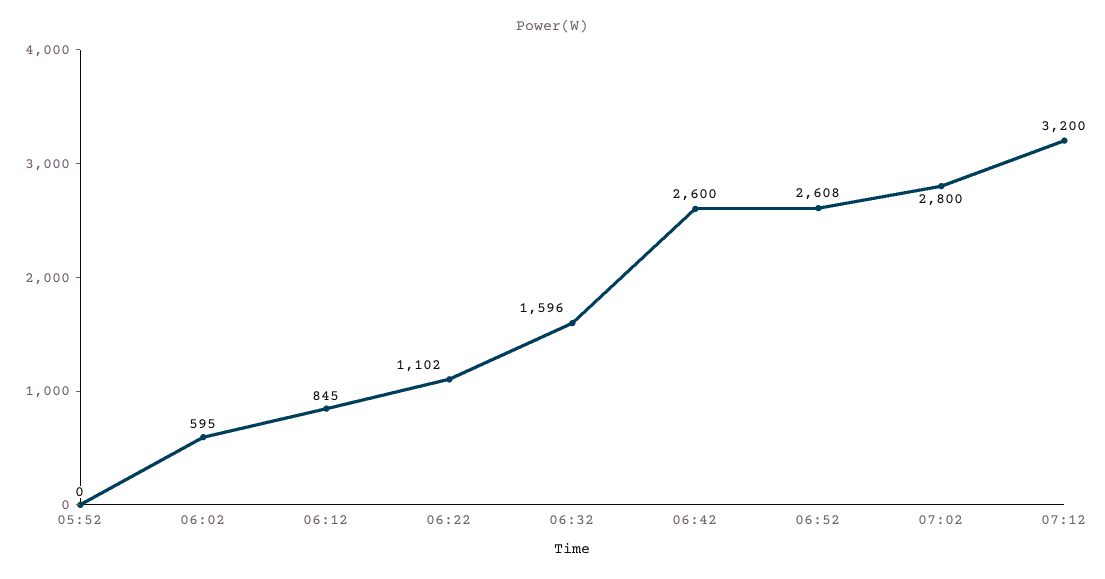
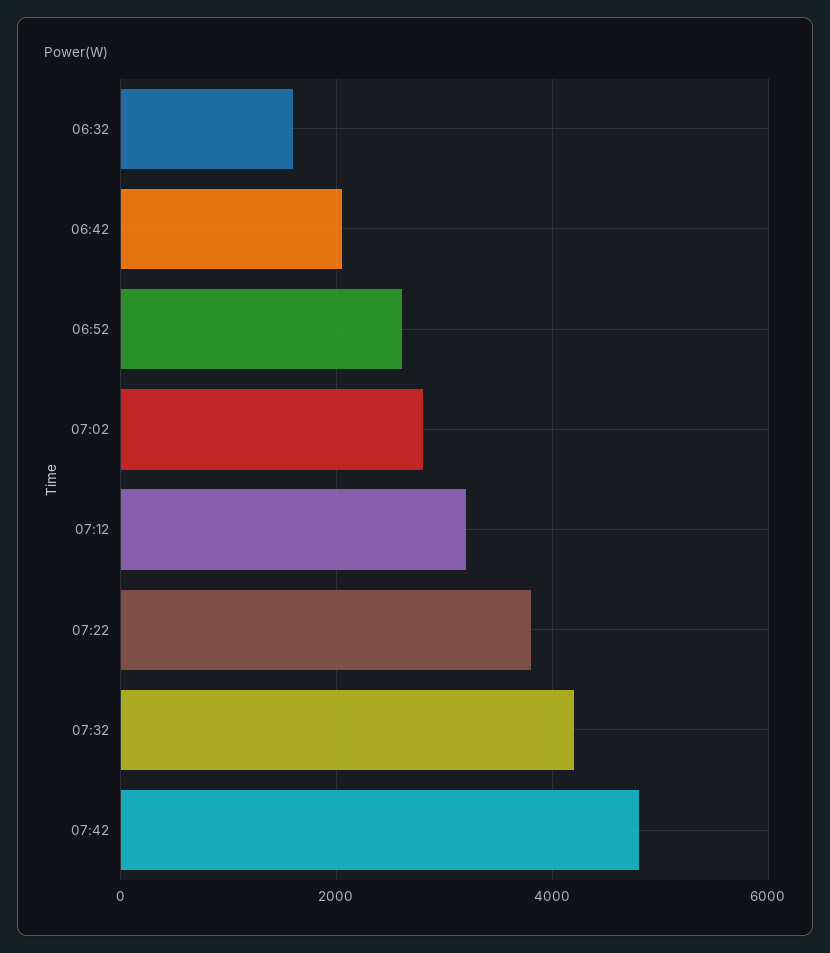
05:52: 0 -> none
06:02: 595 -> none
06:12: 845 -> none
06:22: 1102 -> none
06:42: 2600 -> 2000
07:22: none -> 3800
07:32: none -> 4200
07:42: none -> 4800

